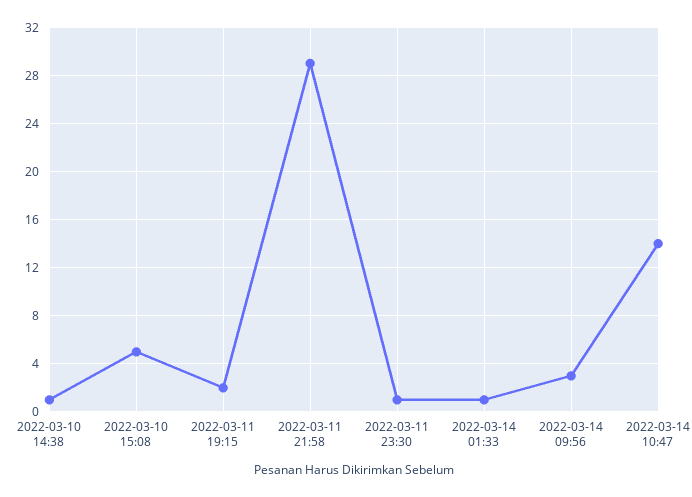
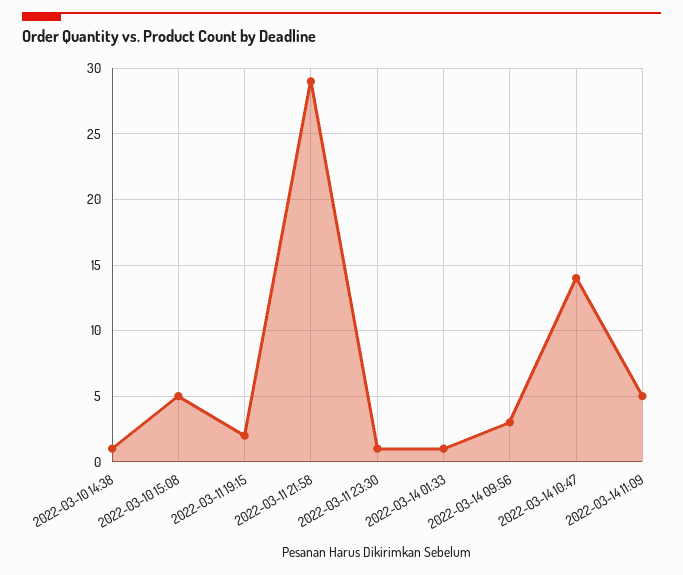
2022-03-14 11:09: none -> 5

